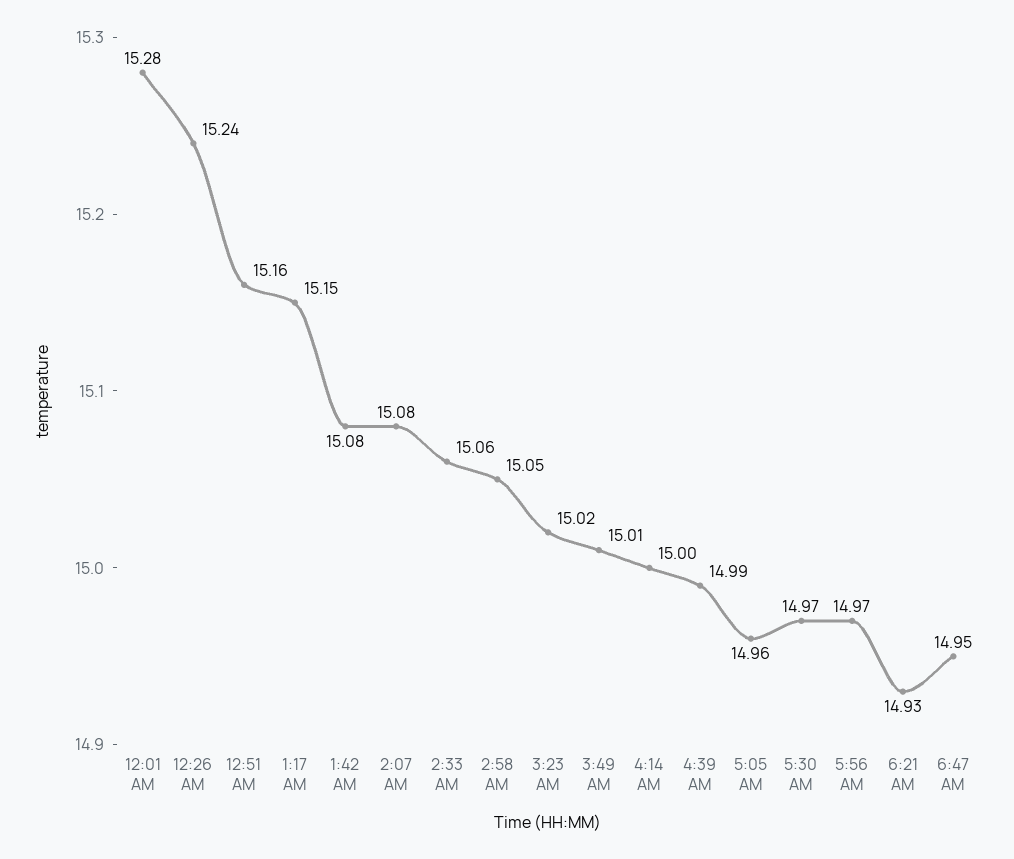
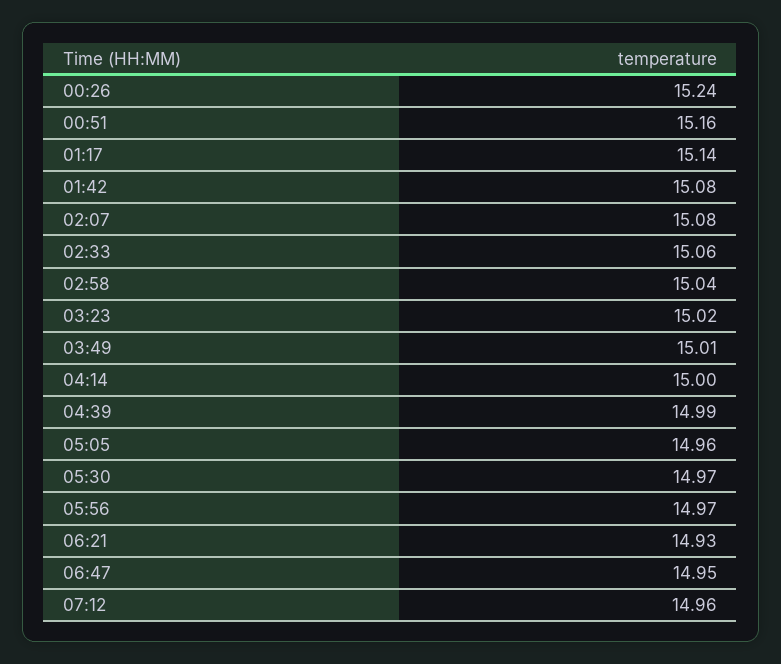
12:01 AM: 15.28 -> none
1:17 AM: 15.15 -> 15.14
2:58 AM: 15.05 -> 15.04
07:12: none -> 14.96

